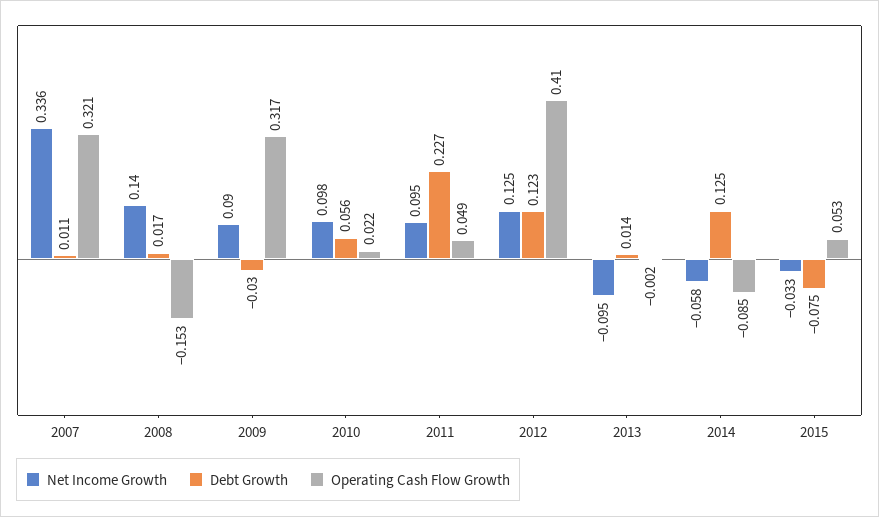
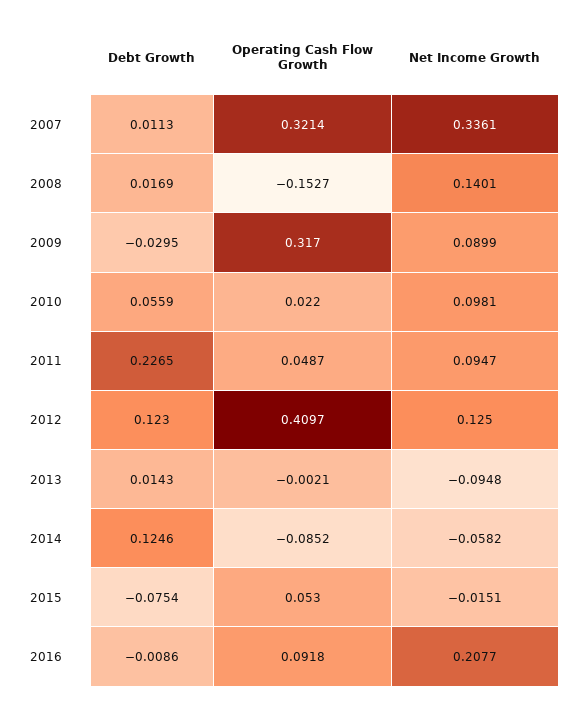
Net Income Growth, 2015: -0.033 -> -0.0151
Debt Growth, 2016: none -> -0.0086
Operating Cash Flow Growth, 2016: none -> 0.0918
Net Income Growth, 2016: none -> 0.2077

